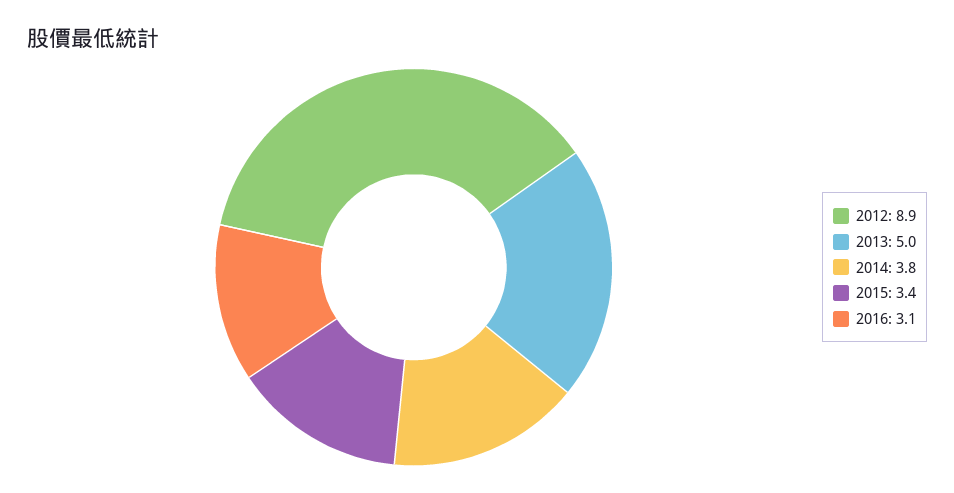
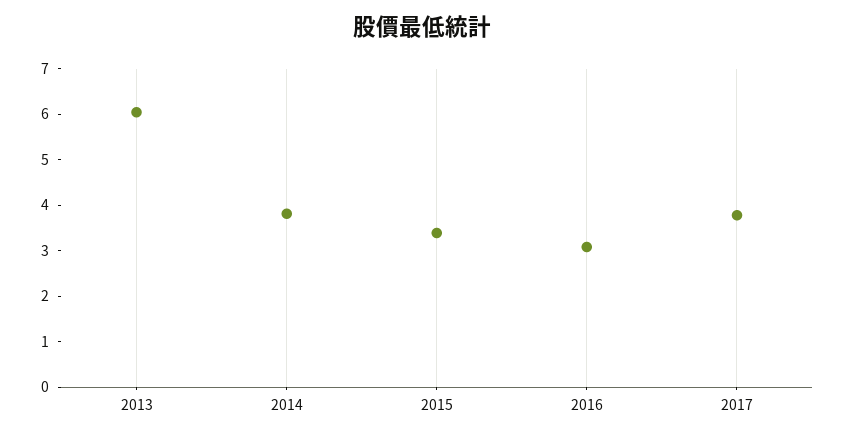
2012: 8.9 -> none
2013: 5 -> 6
2017: none -> 3.8

